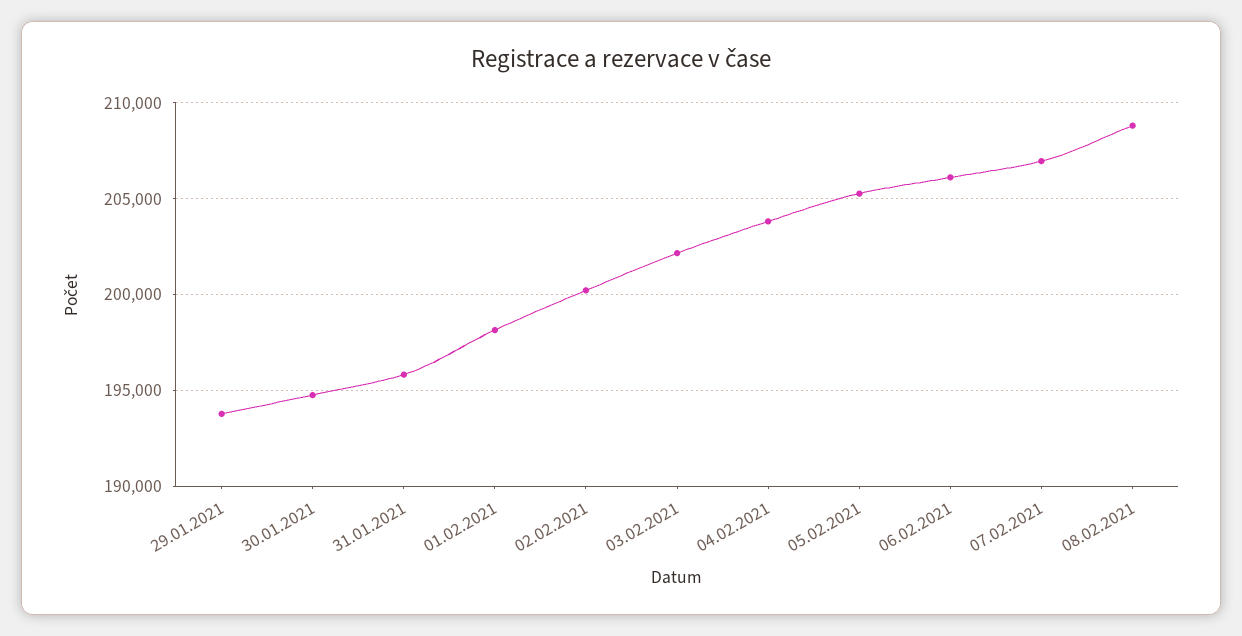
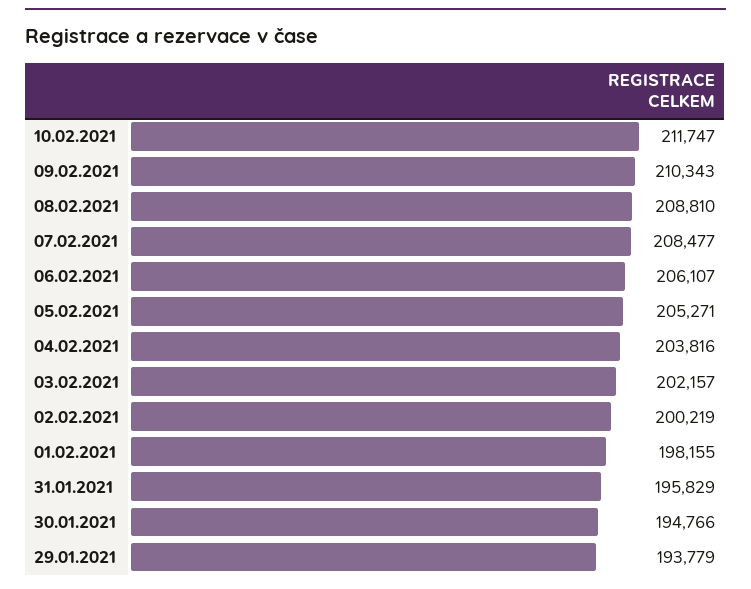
07.02.2021: 207000 -> 208477
10.02.2021: none -> 211747
09.02.2021: none -> 210343

